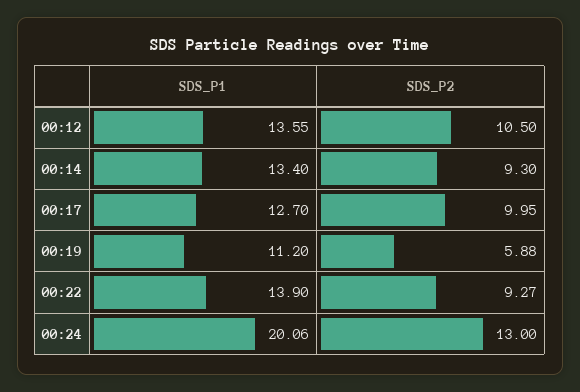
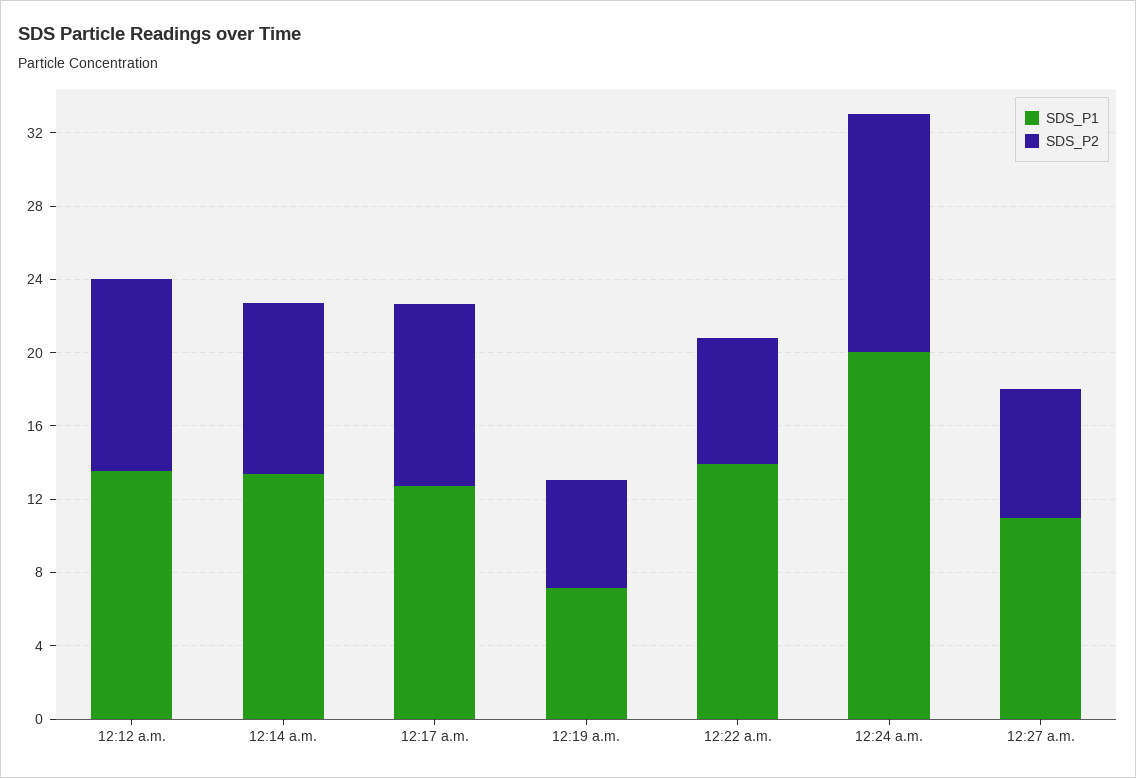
SDS_P1, 00:19: 11.2 -> 7
SDS_P2, 00:22: 9.27 -> 7
SDS_P1, 12:27 a.m.: none -> 11
SDS_P2, 12:27 a.m.: none -> 7

